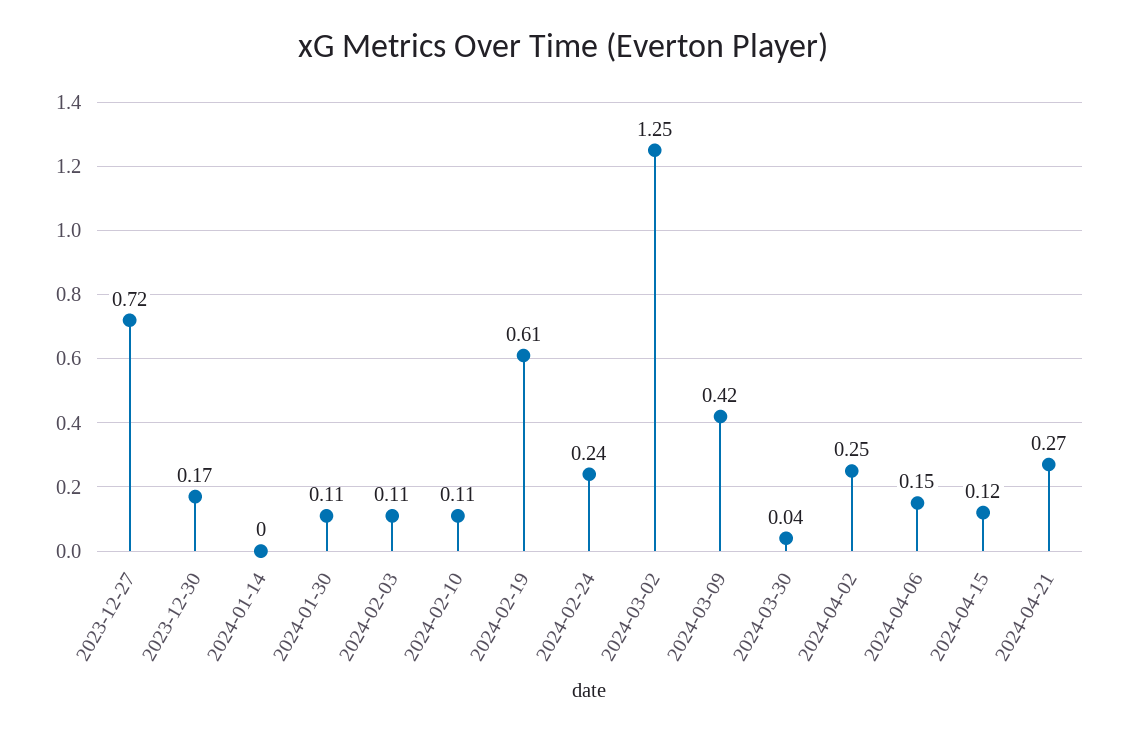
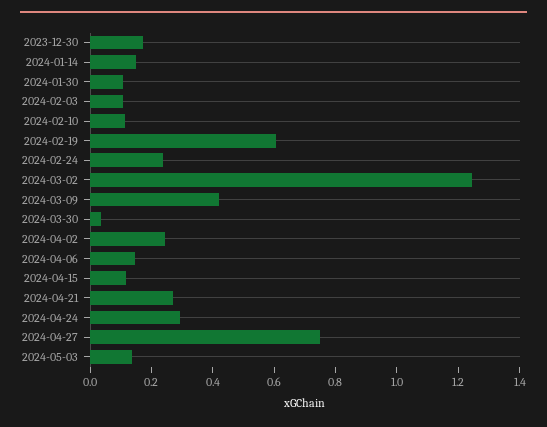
2023-12-27: 0.72 -> none
2024-01-14: 0 -> 0.15
2024-04-24: none -> 0.3
2024-04-27: none -> 0.75
2024-05-03: none -> 0.15

